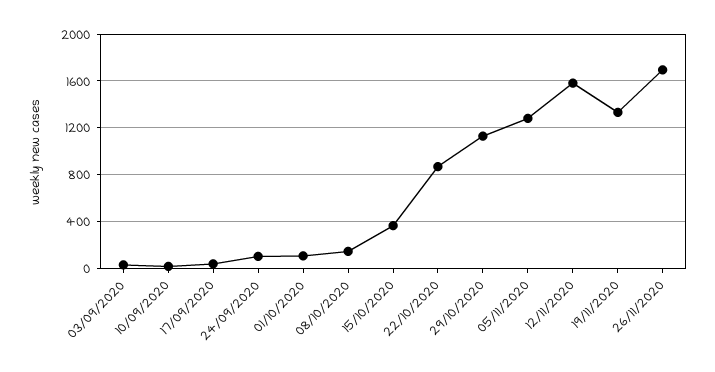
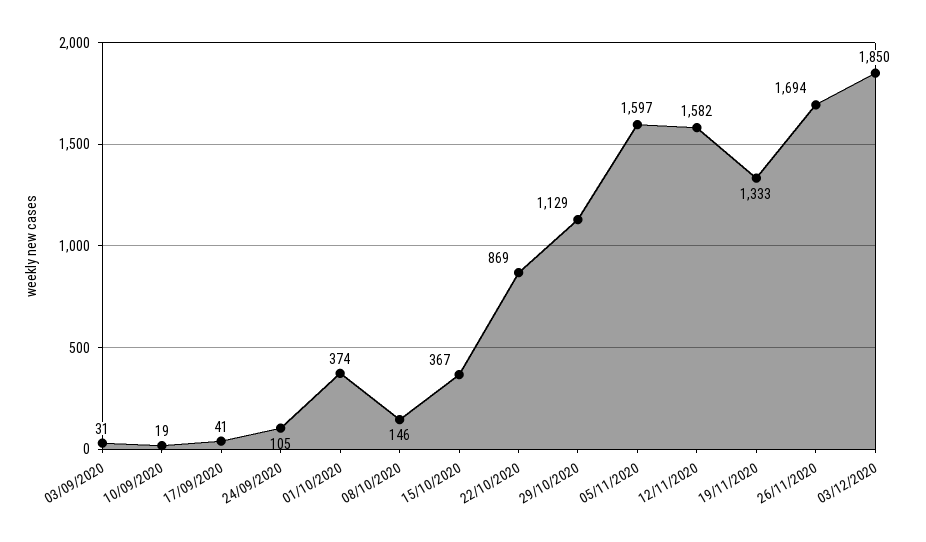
01/10/2020: 100 -> 374
05/11/2020: 1300 -> 1597
03/12/2020: none -> 1850

